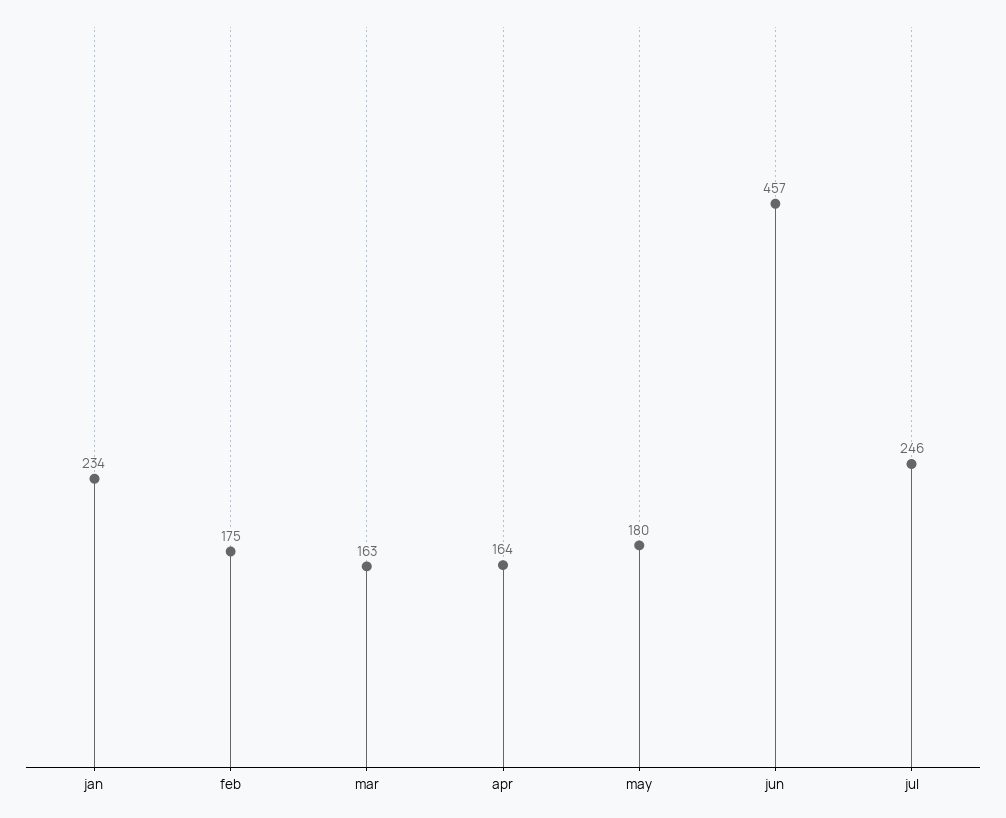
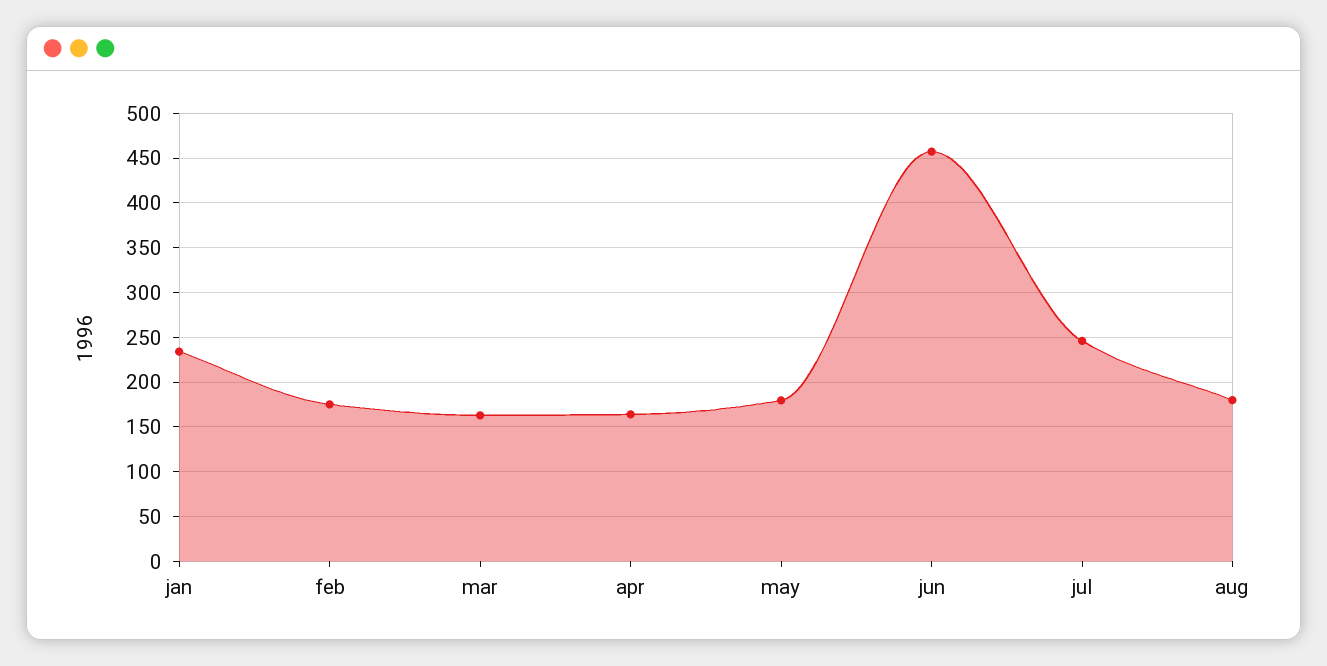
aug: none -> 180

